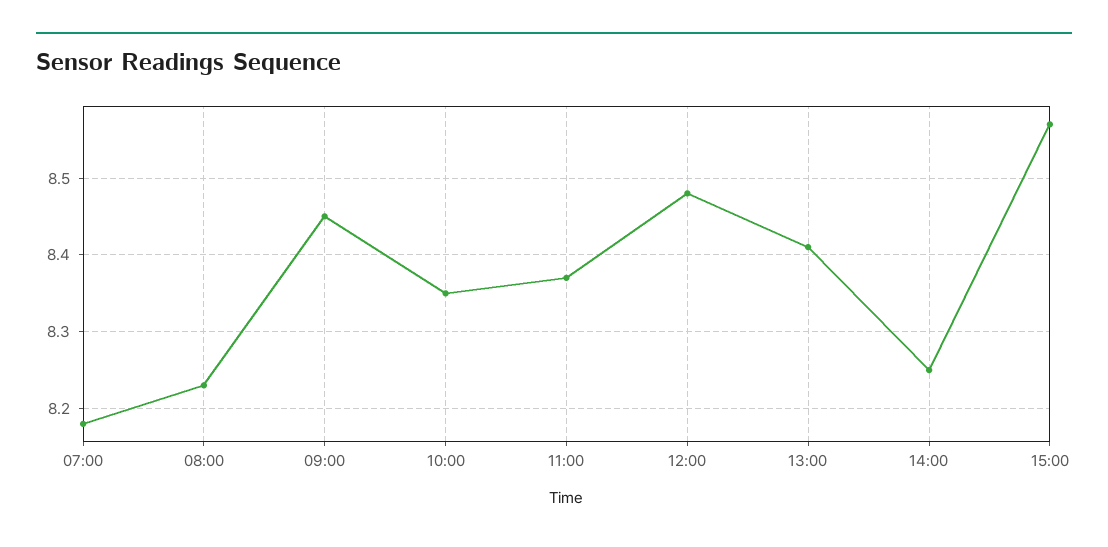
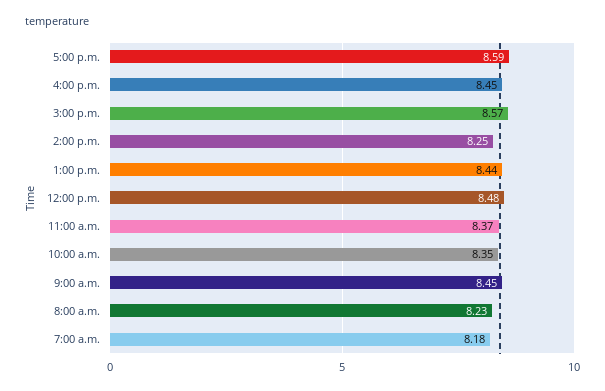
13:00: 8.41 -> 8.44
5:00 p.m.: none -> 8.59
4:00 p.m.: none -> 8.45

